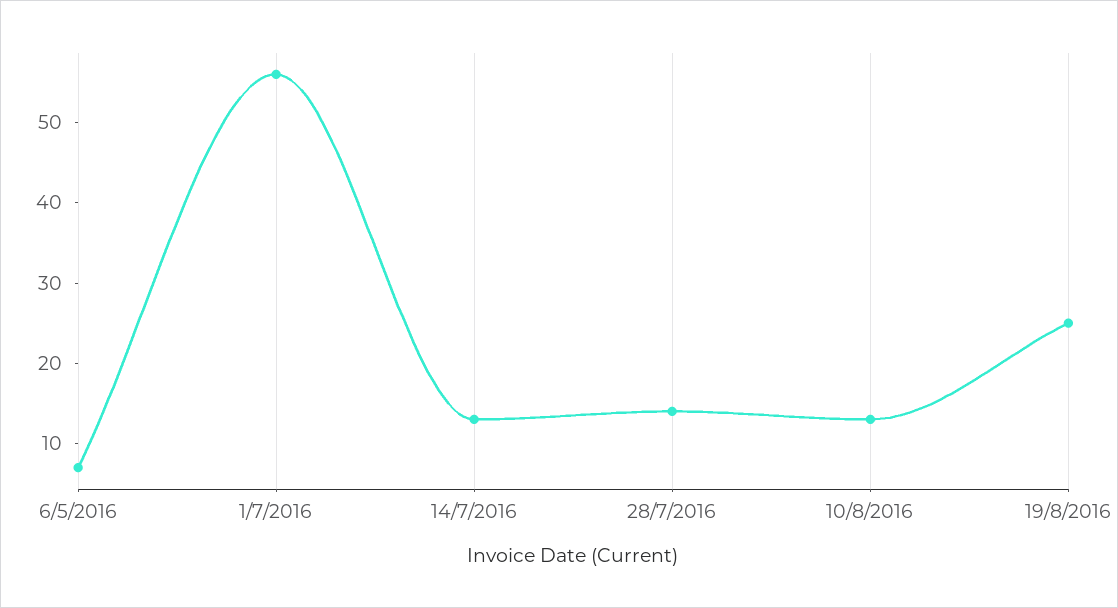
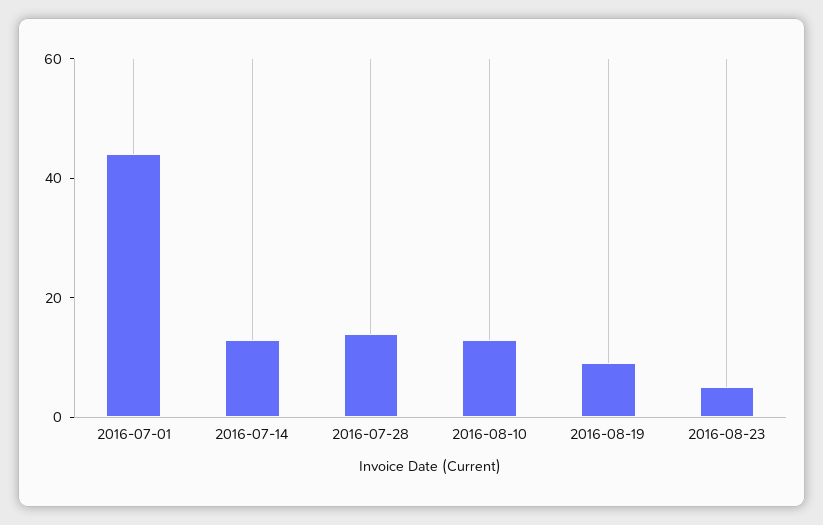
6/5/2016: 7 -> none
1/7/2016: 56 -> 45
19/8/2016: 25 -> 10
2016-08-23: none -> 5

